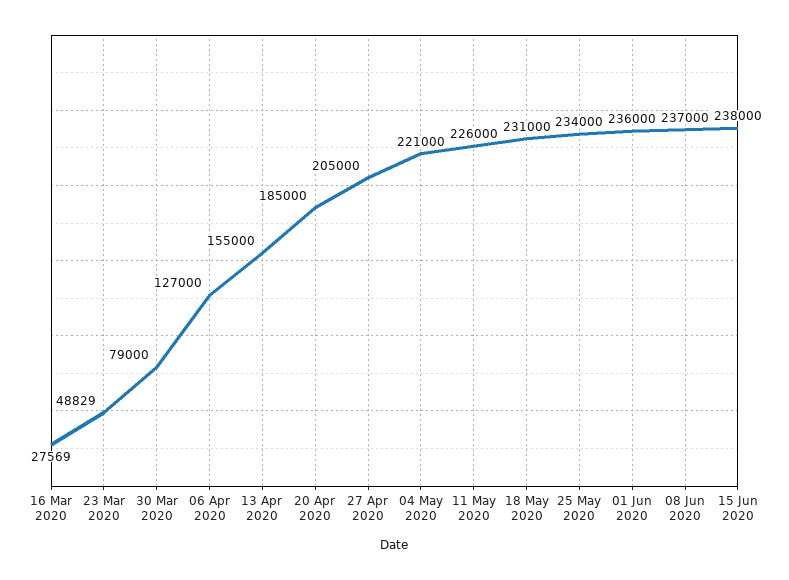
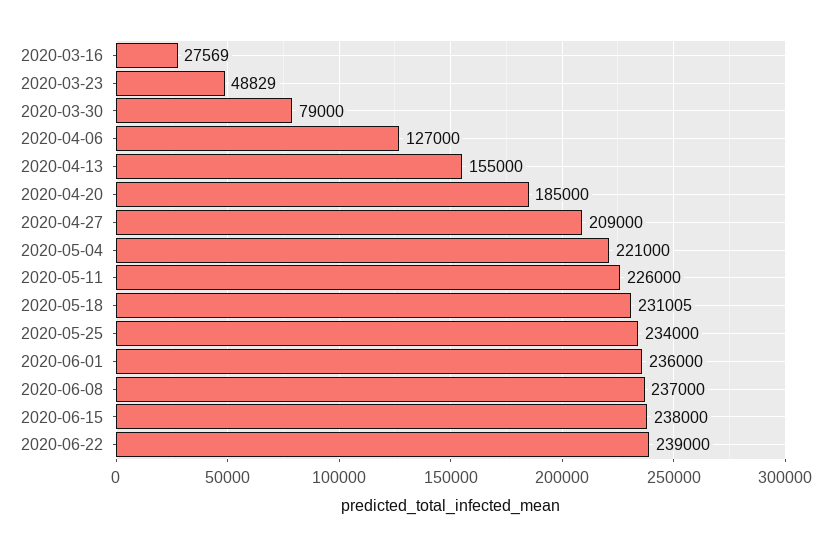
27 Apr 2020: 205000 -> 209000
18 May 2020: 231000 -> 231005
2020-06-22: none -> 239000

